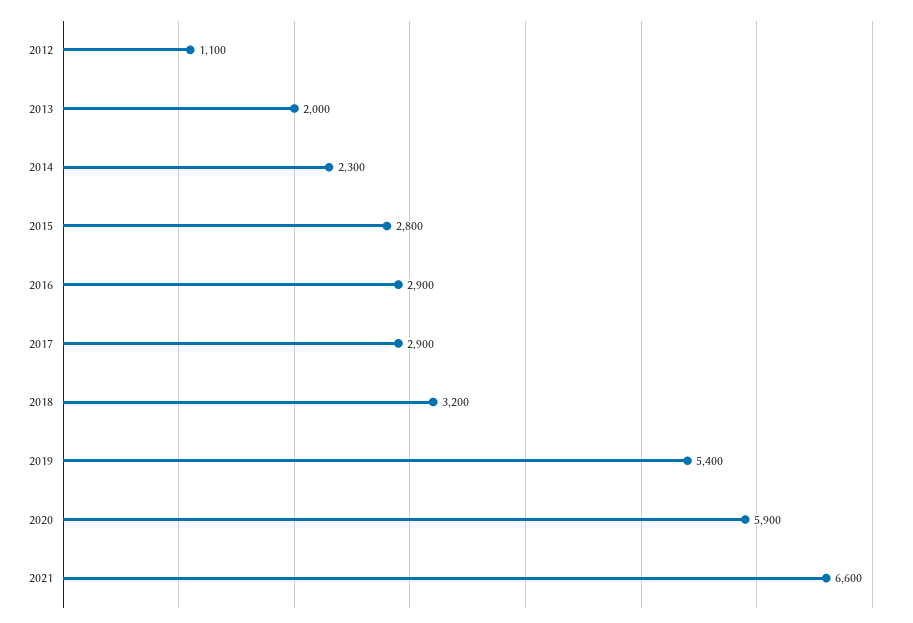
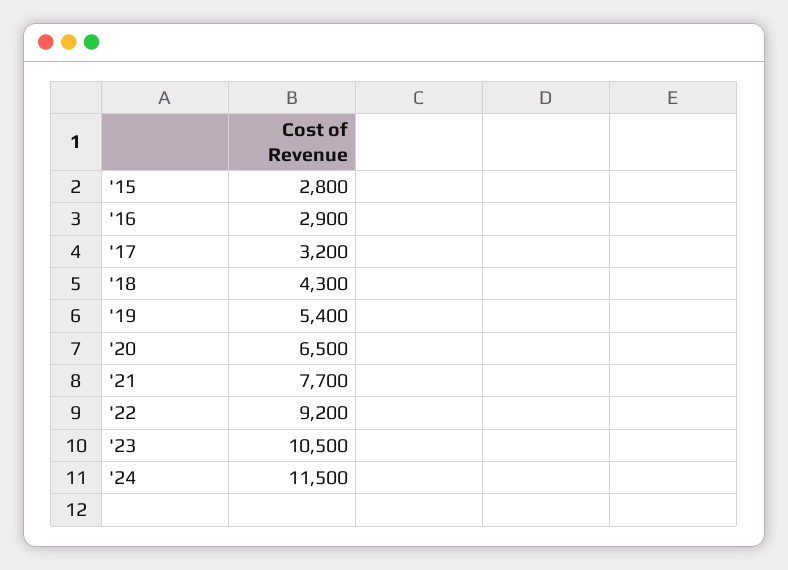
2012: 1100 -> none
2013: 2000 -> none
2014: 2300 -> none
2017: 2900 -> 3200
2018: 3200 -> 4300
2020: 5900 -> 6500
2021: 6600 -> 7700
'22: none -> 9200
'23: none -> 10500
'24: none -> 11500

